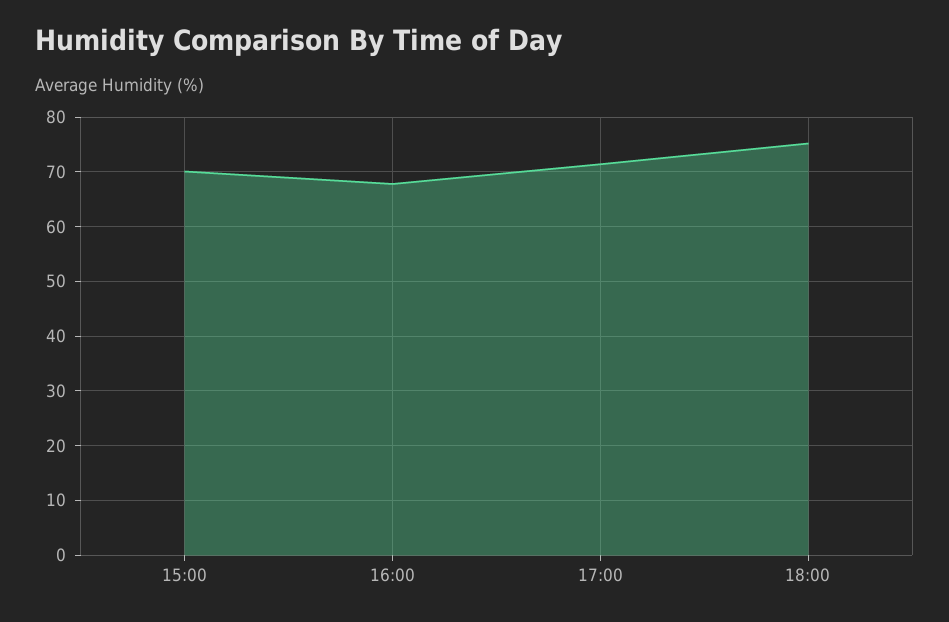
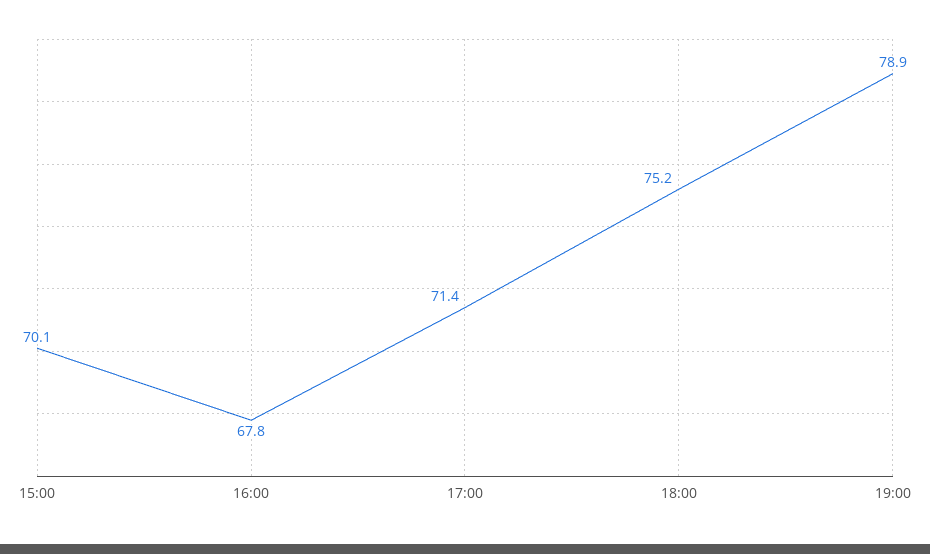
19:00: none -> 78.9

